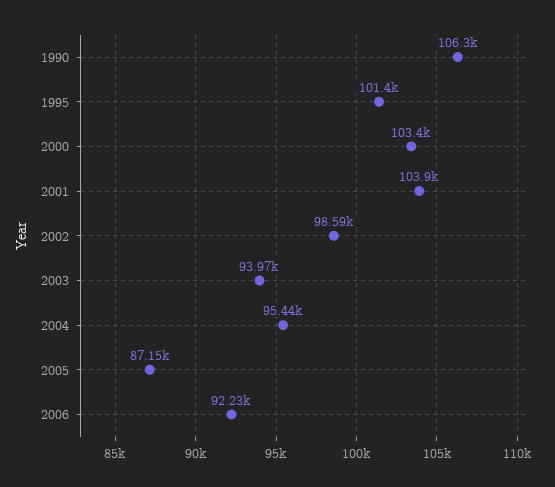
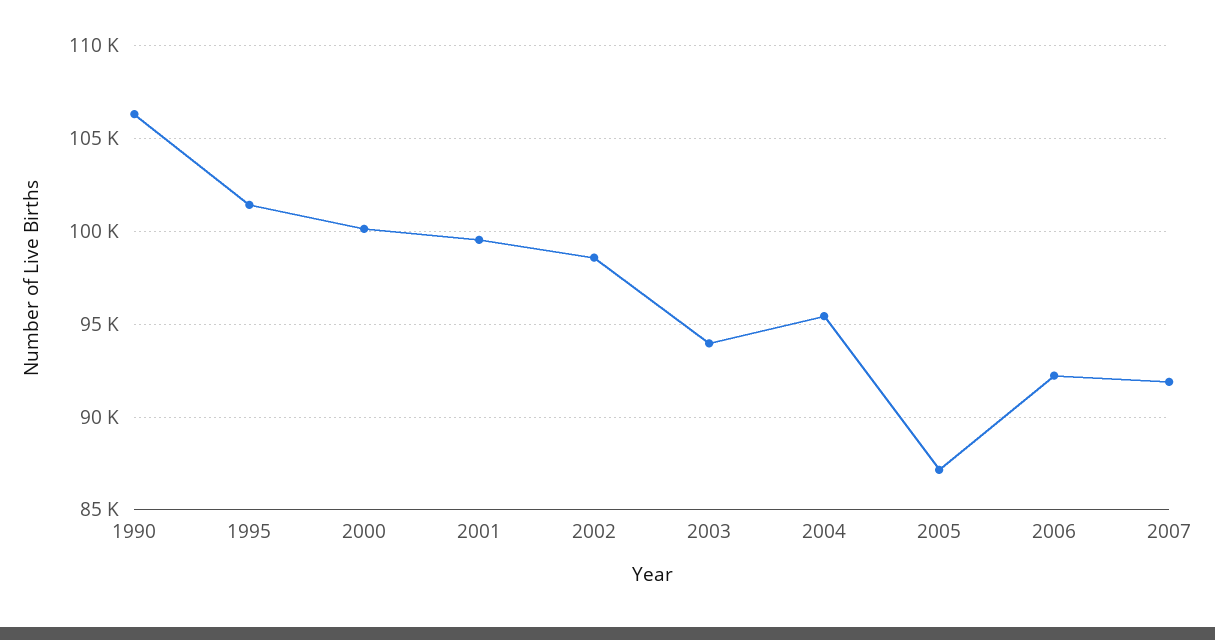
2000: 103400 -> 100000
2001: 103900 -> 99500
2007: none -> 92000

